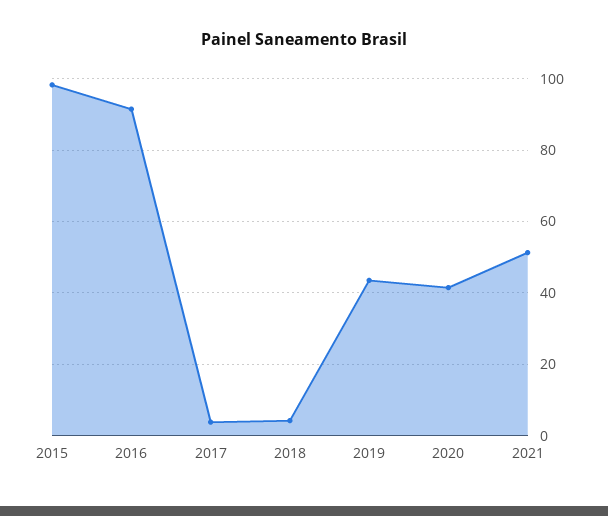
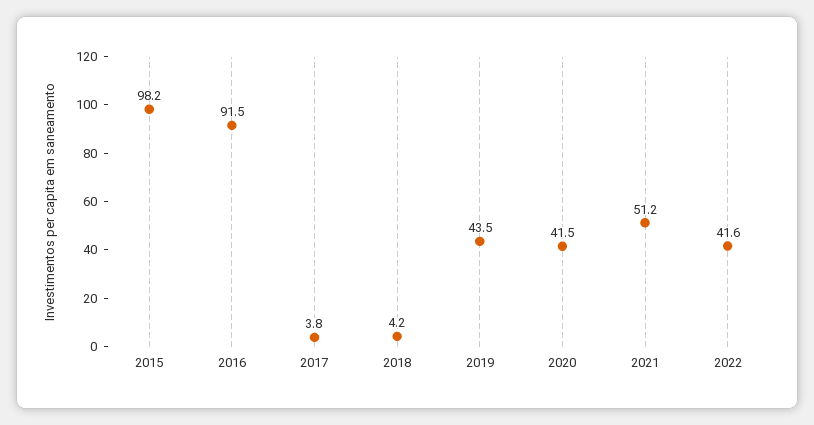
2022: none -> 41.6

